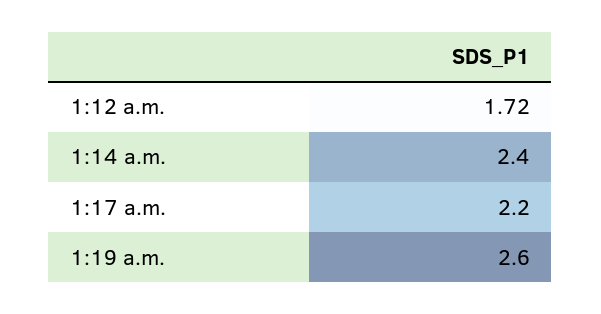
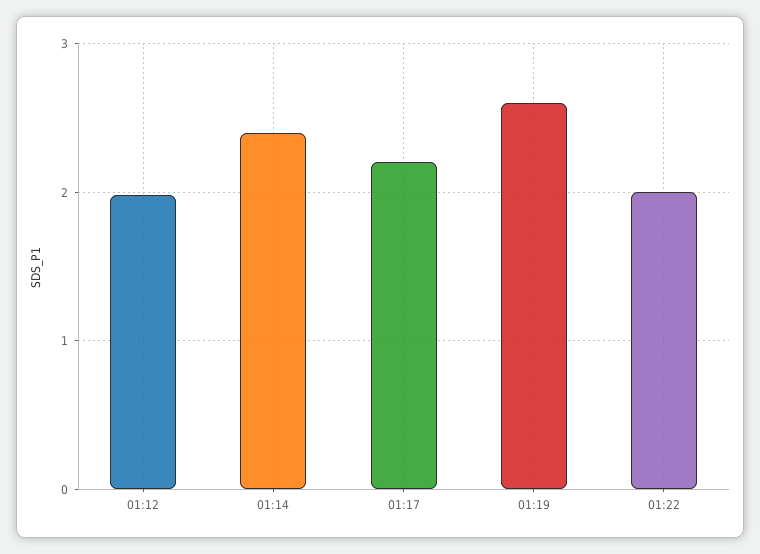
1:12 a.m.: 1.72 -> 2
01:22: none -> 2

